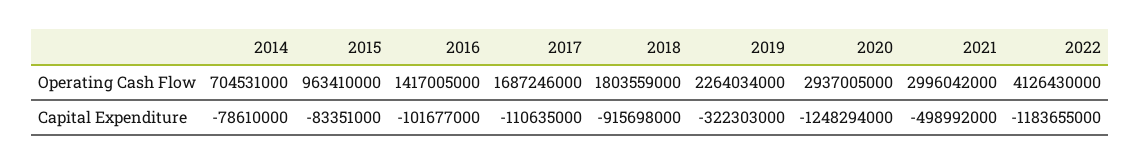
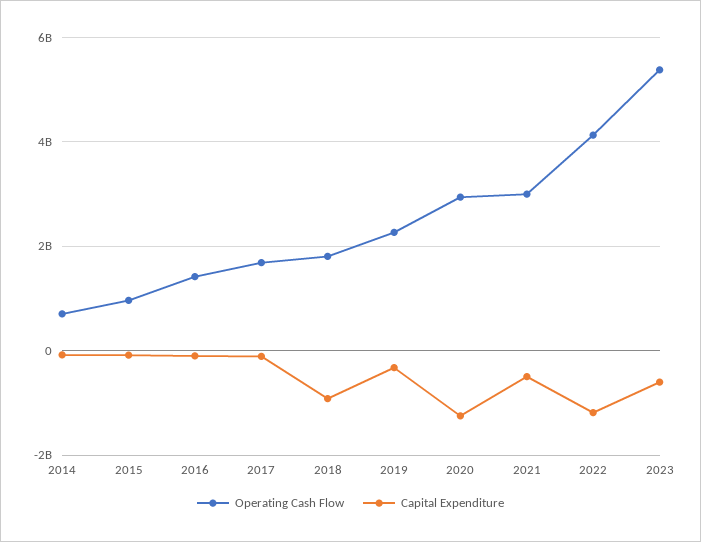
Operating Cash Flow, 2023: none -> 5400000000
Capital Expenditure, 2023: none -> -600000000

